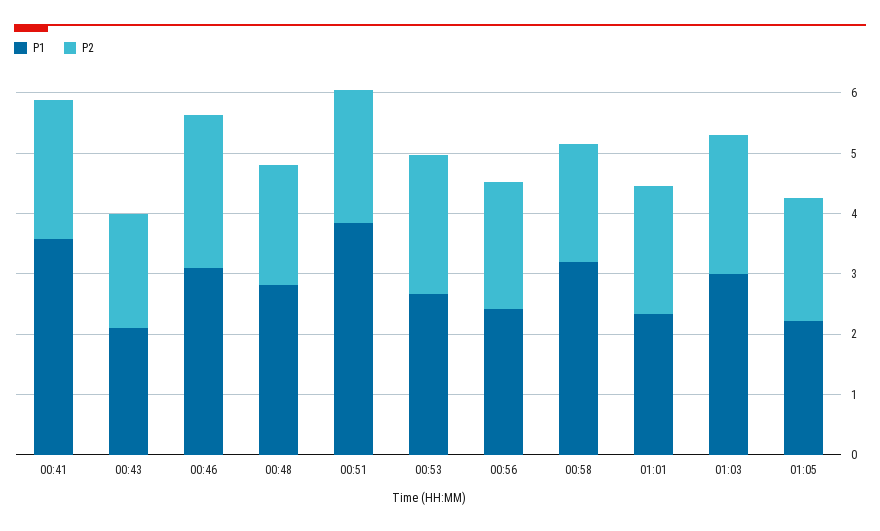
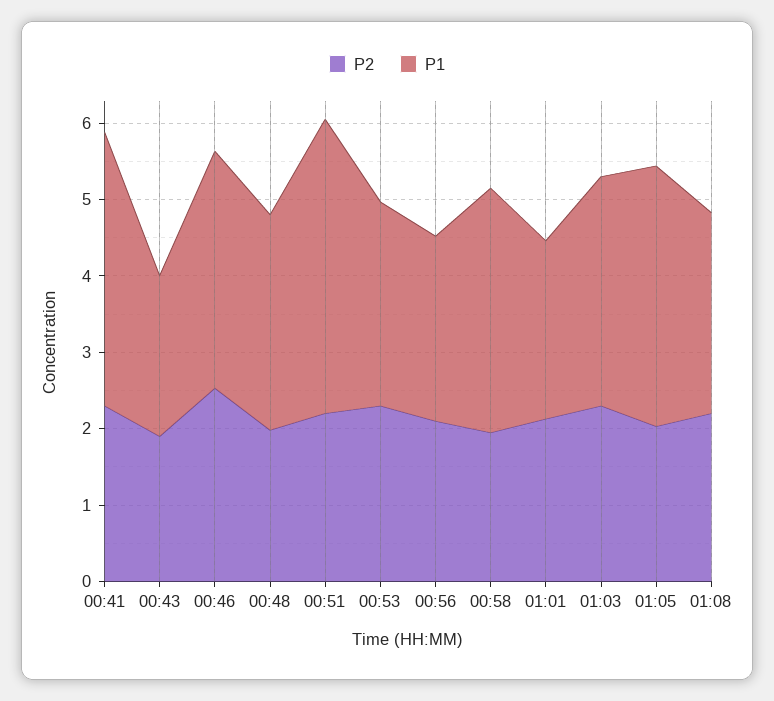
P1, 01:05: 2.2 -> 3.4
P2, 01:08: none -> 2.2
P1, 01:08: none -> 2.6

